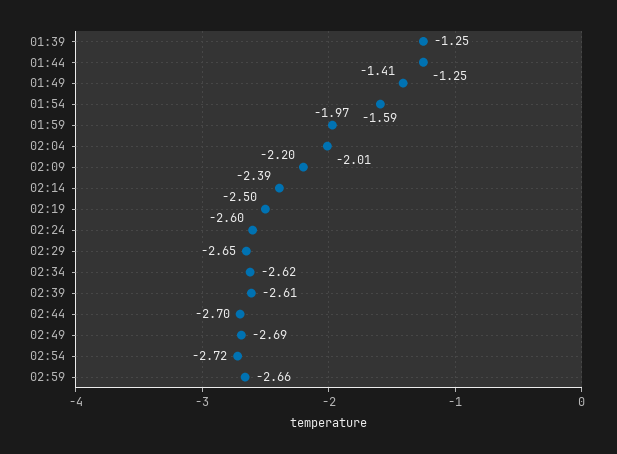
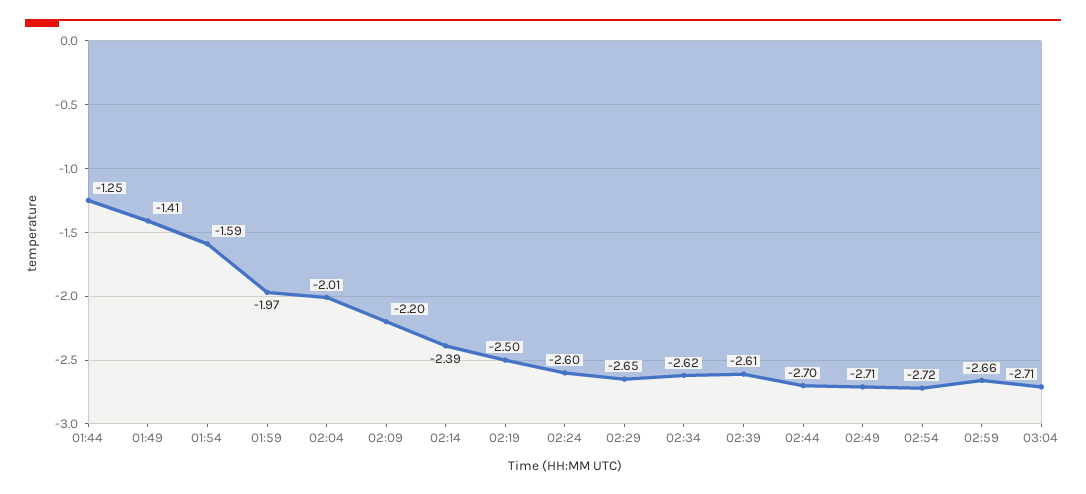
01:39: -1.25 -> none
02:49: -2.69 -> -2.71
03:04: none -> -2.71

